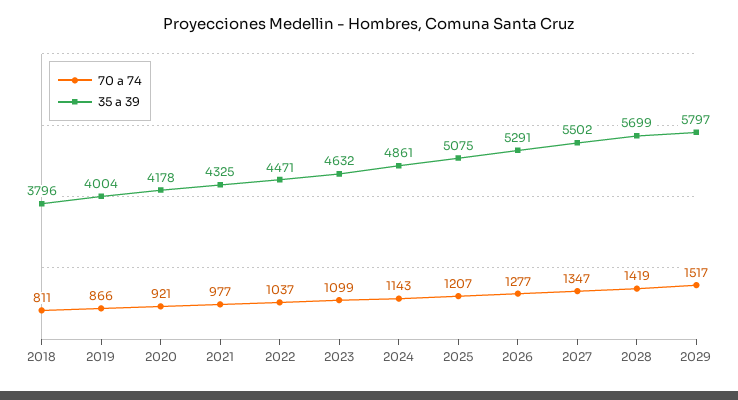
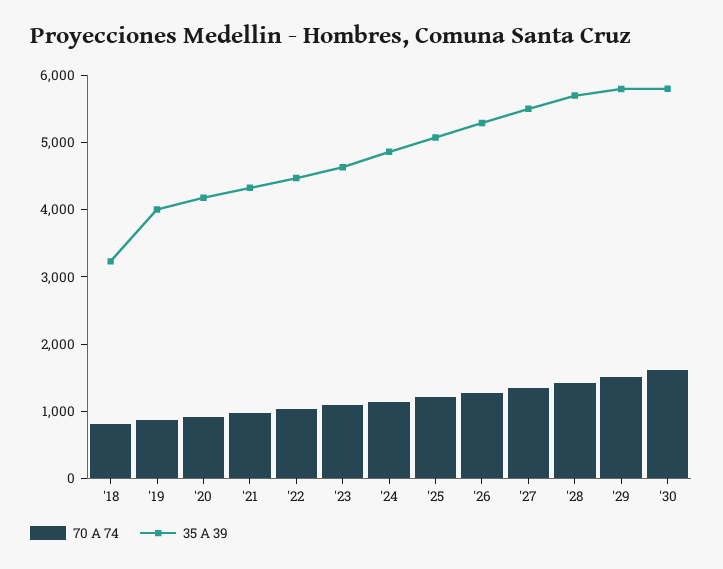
35 a 39, 2018: 3796 -> 3200
70 a 74, '30: none -> 1600
35 a 39, '30: none -> 5800

